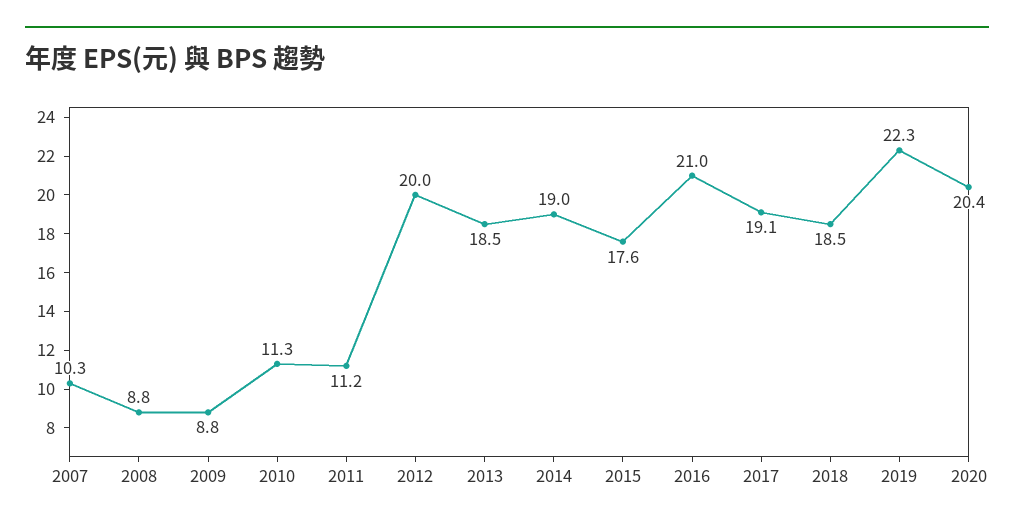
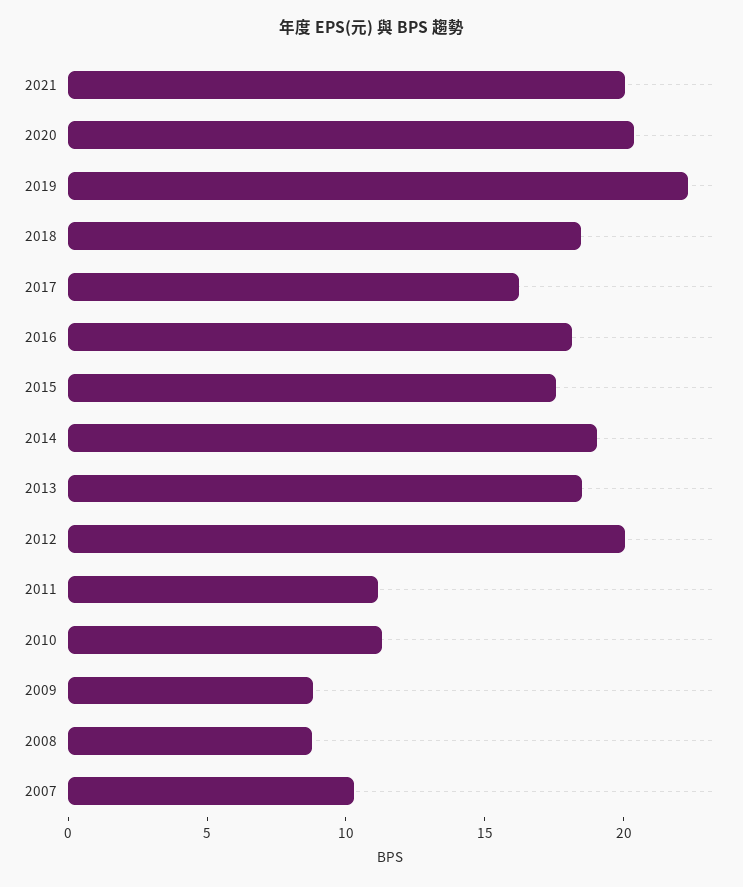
2016: 21 -> 18
2017: 19.1 -> 16
2021: none -> 20

